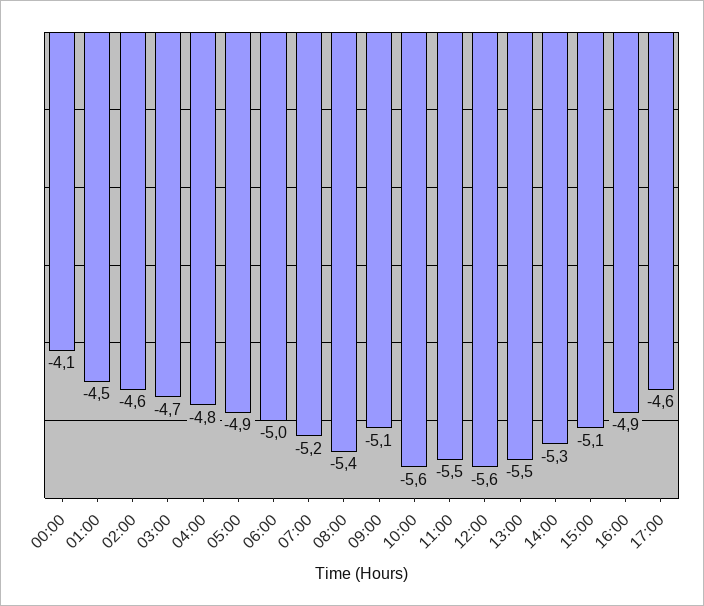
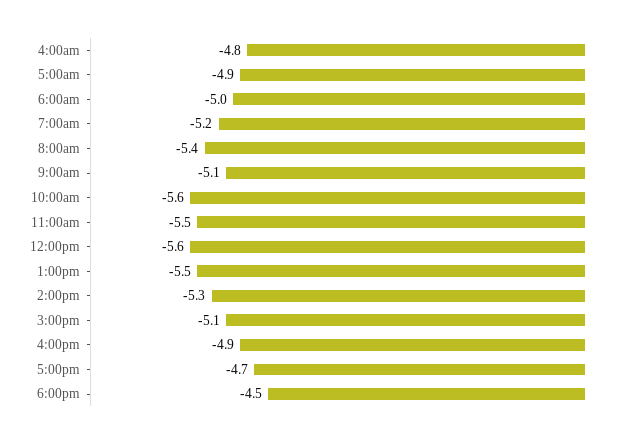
00:00: -4.1 -> none
01:00: -4.5 -> none
02:00: -4.6 -> none
03:00: -4.7 -> none
17:00: -4.6 -> -4.7
6:00pm: none -> -4.5

